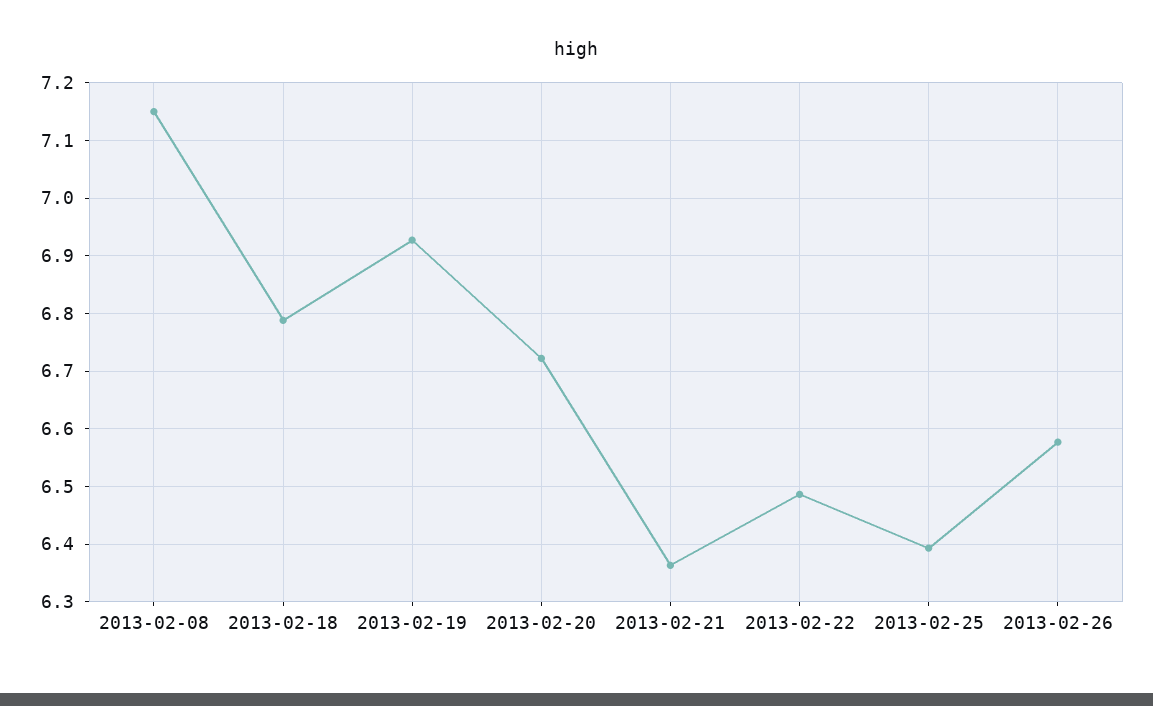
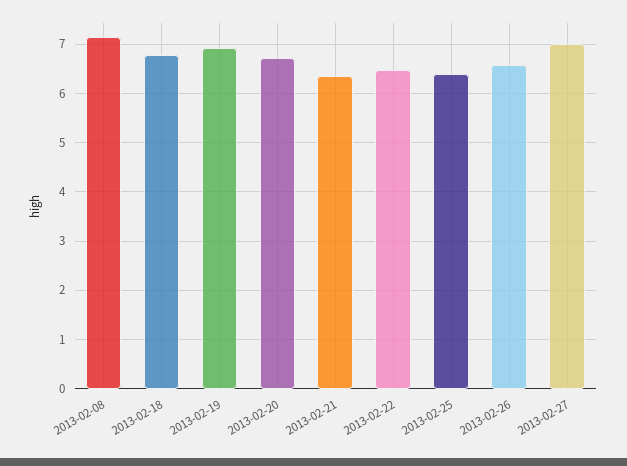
2013-02-27: none -> 7

